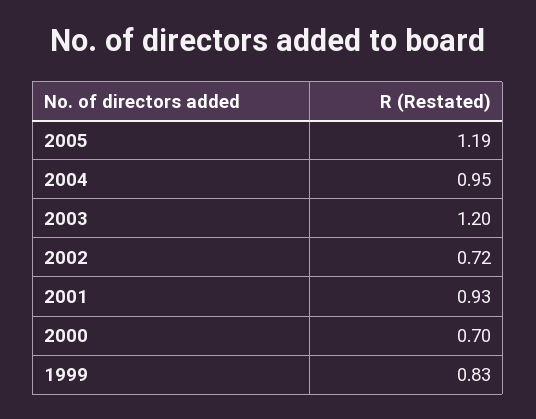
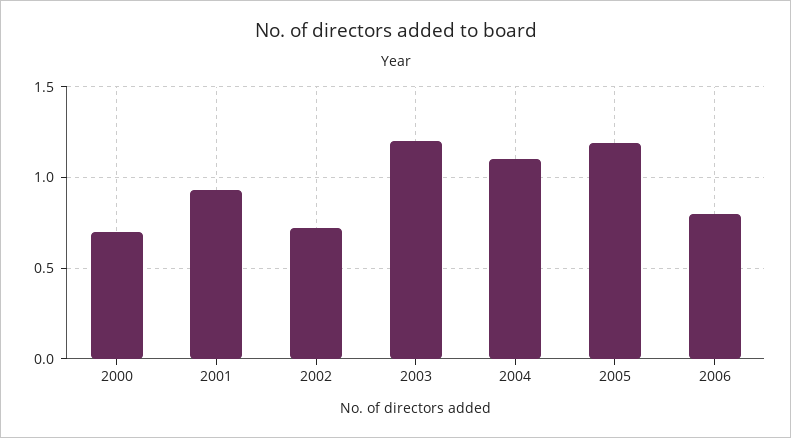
2004: 0.95 -> 1.1
1999: 0.83 -> none
2006: none -> 0.8

